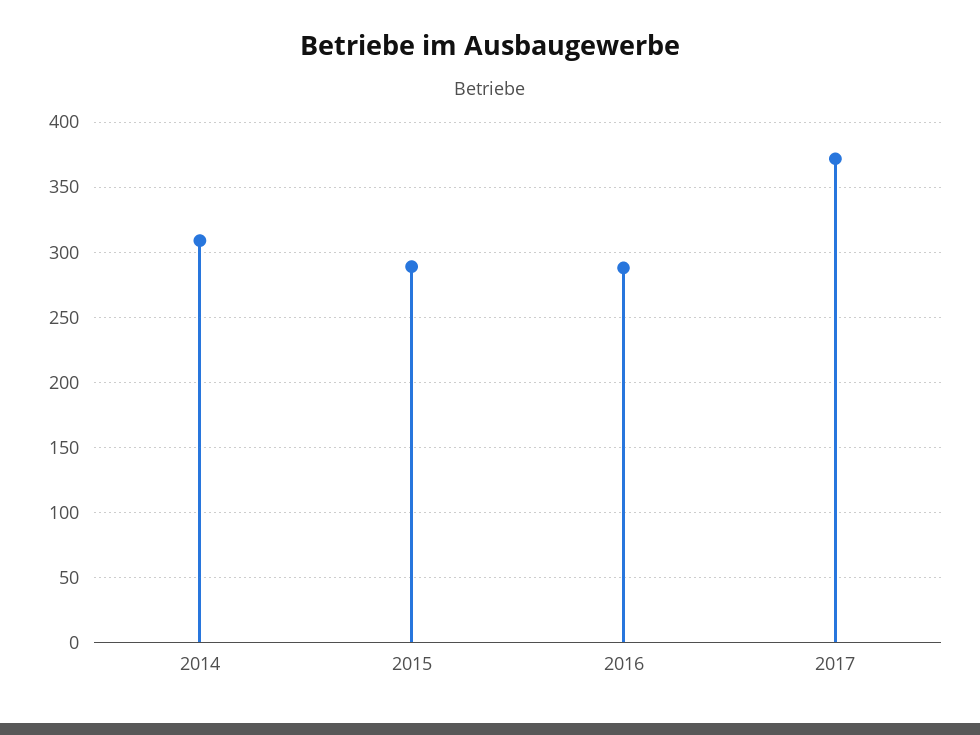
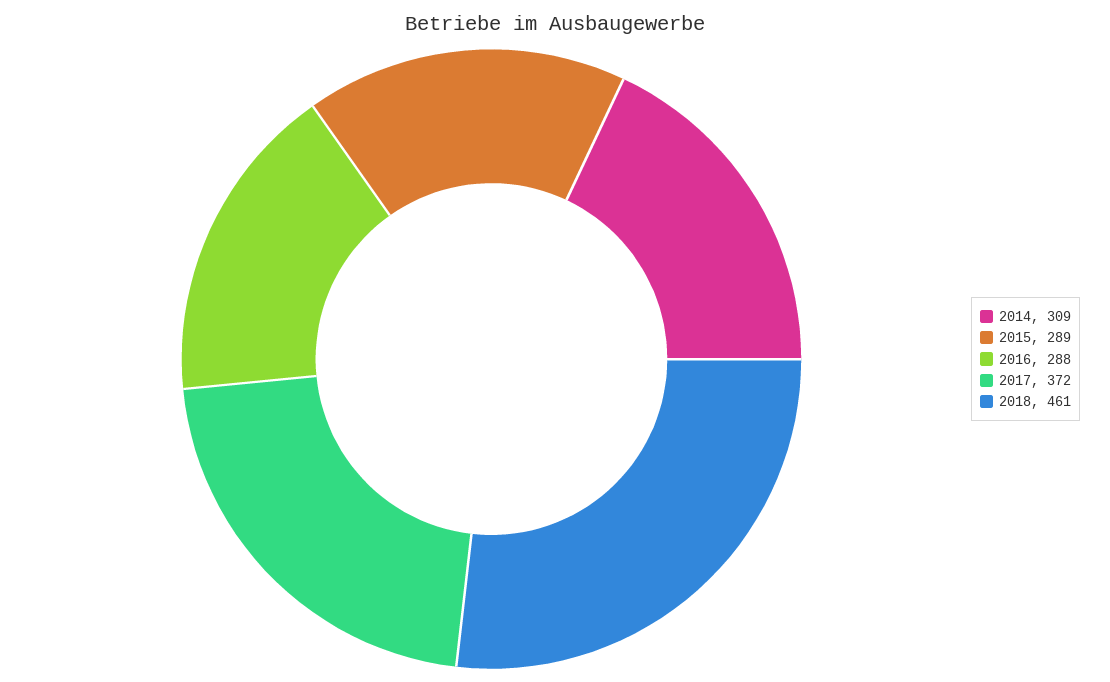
2018: none -> 461

